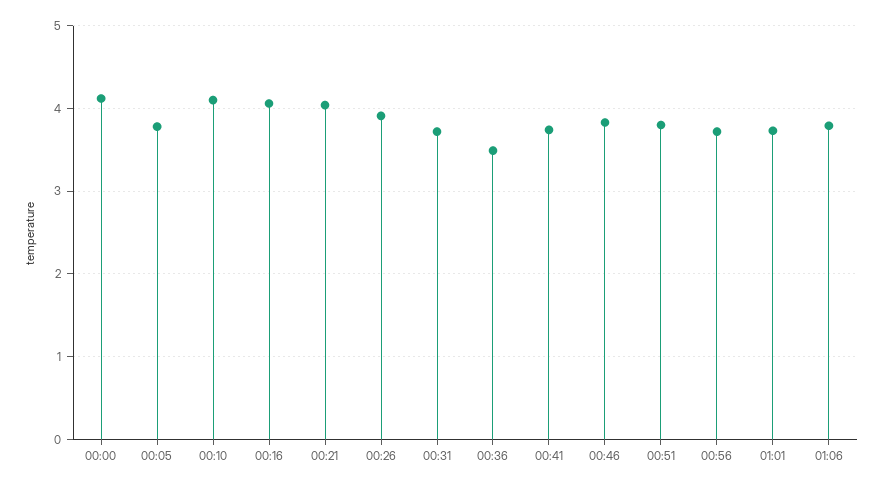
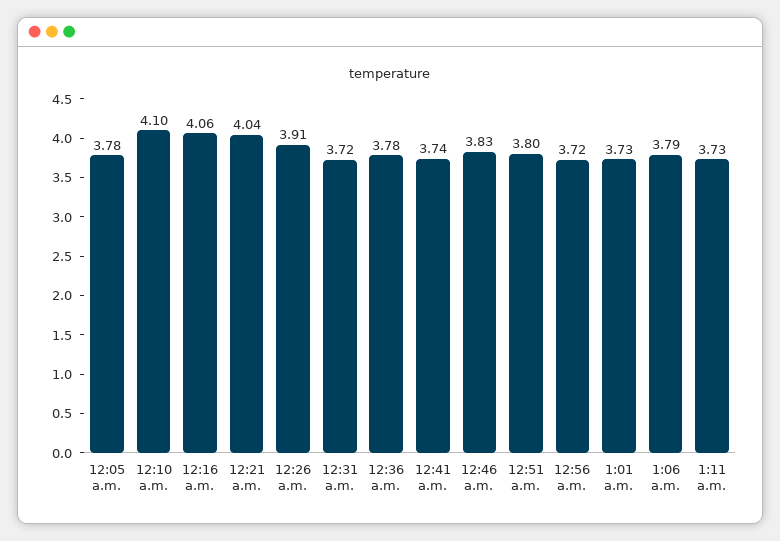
00:00: 4.1 -> none
00:36: 3.5 -> 3.78
1:11 a.m.: none -> 3.73

